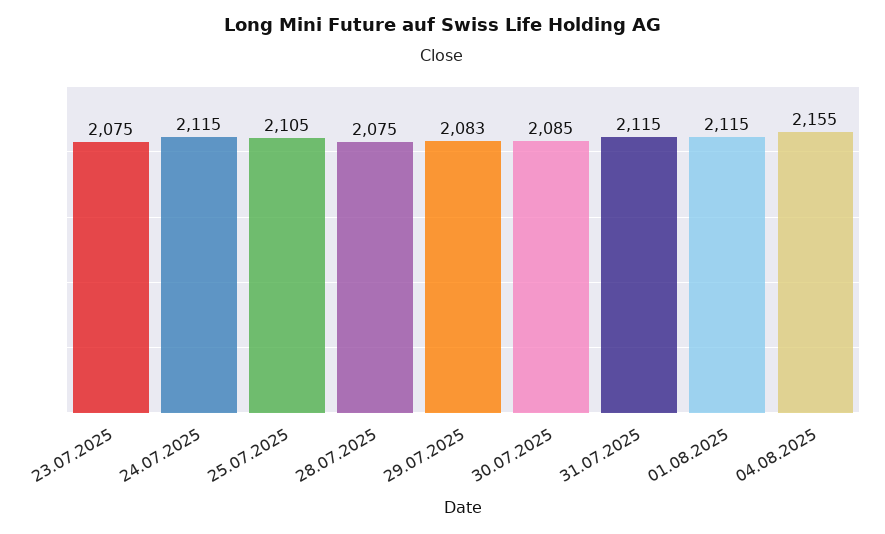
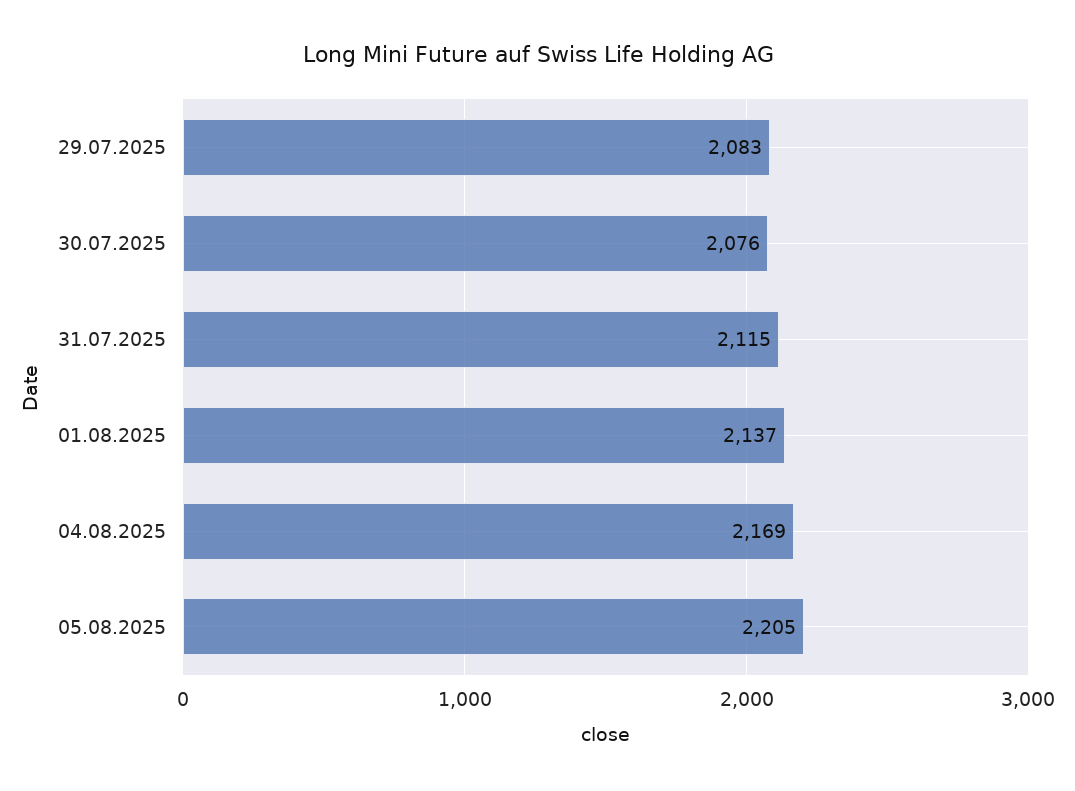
23.07.2025: 2075 -> none
24.07.2025: 2115 -> none
25.07.2025: 2105 -> none
28.07.2025: 2075 -> none
30.07.2025: 2085 -> 2076
01.08.2025: 2115 -> 2137
04.08.2025: 2155 -> 2169
05.08.2025: none -> 2205

